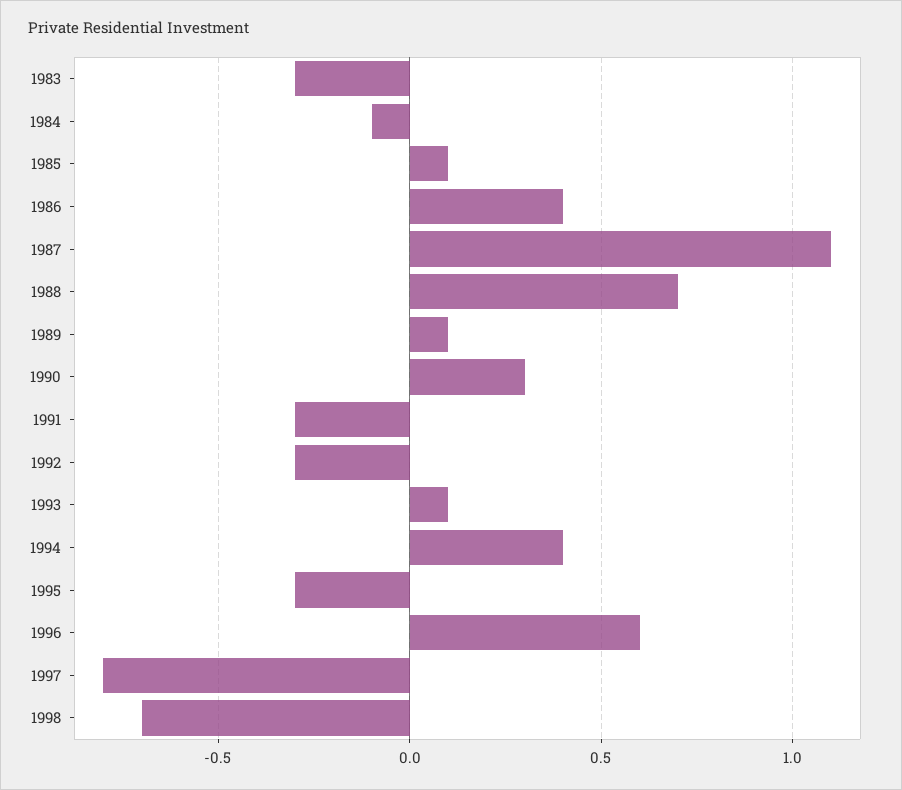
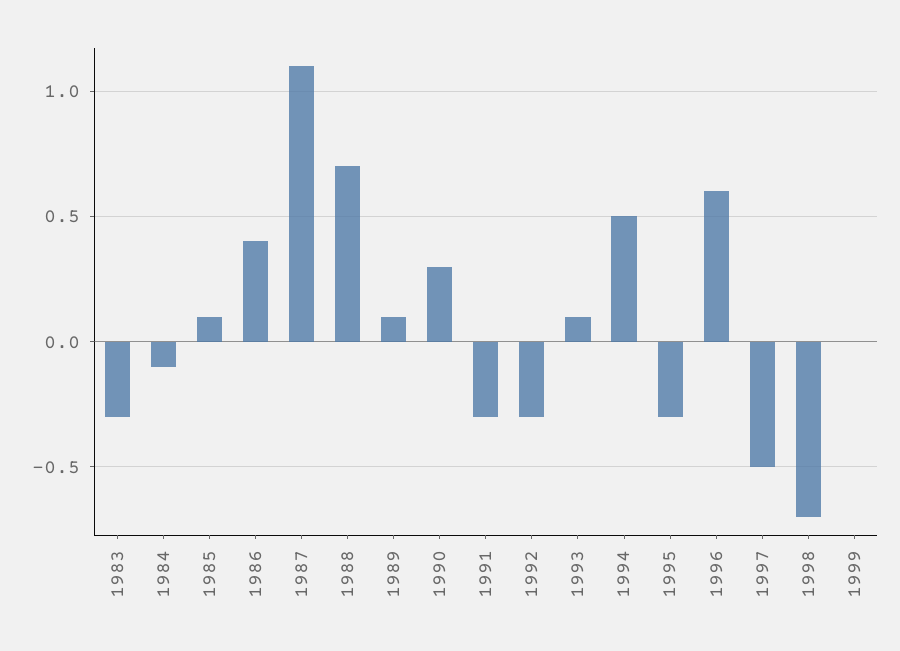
1994: 0.4 -> 0.5
1997: -0.8 -> -0.5
1999: none -> 0

